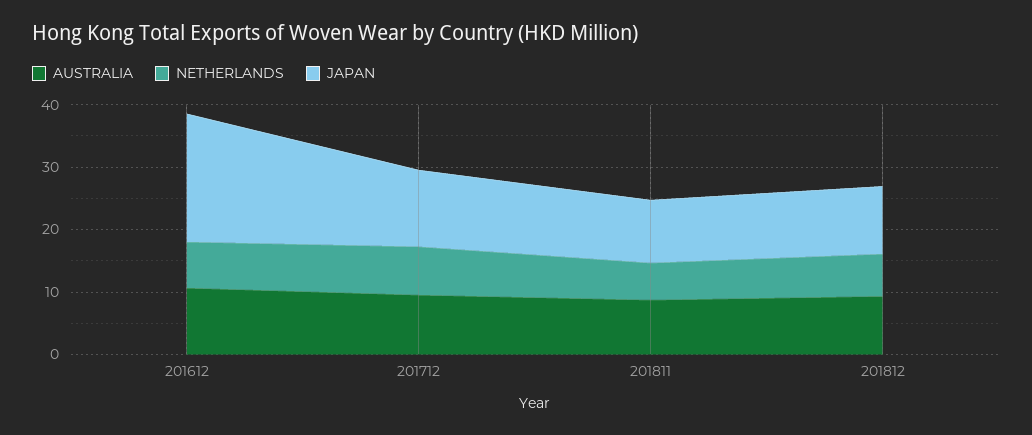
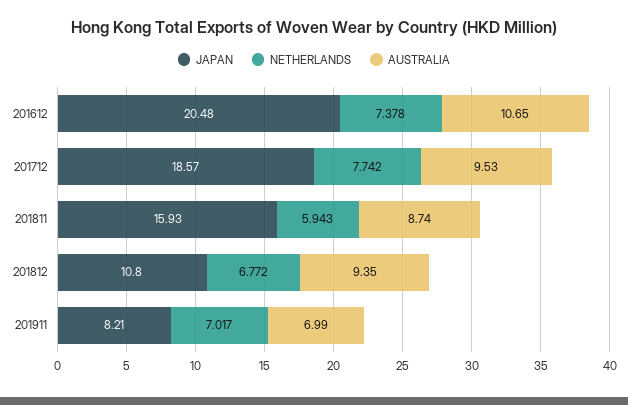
JAPAN, 201712: 12 -> 18.57
JAPAN, 201811: 10 -> 15.93
JAPAN, 201911: none -> 8.21
NETHERLANDS, 201911: none -> 7.017
AUSTRALIA, 201911: none -> 6.99

